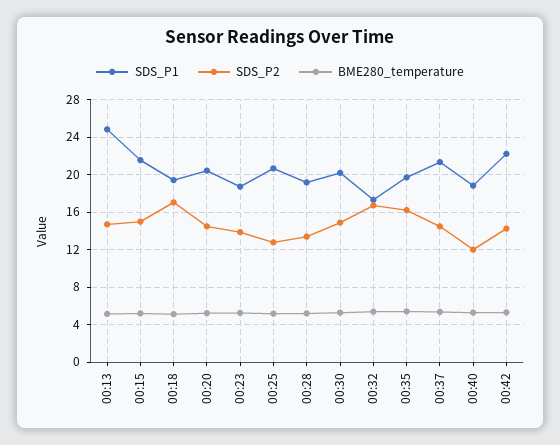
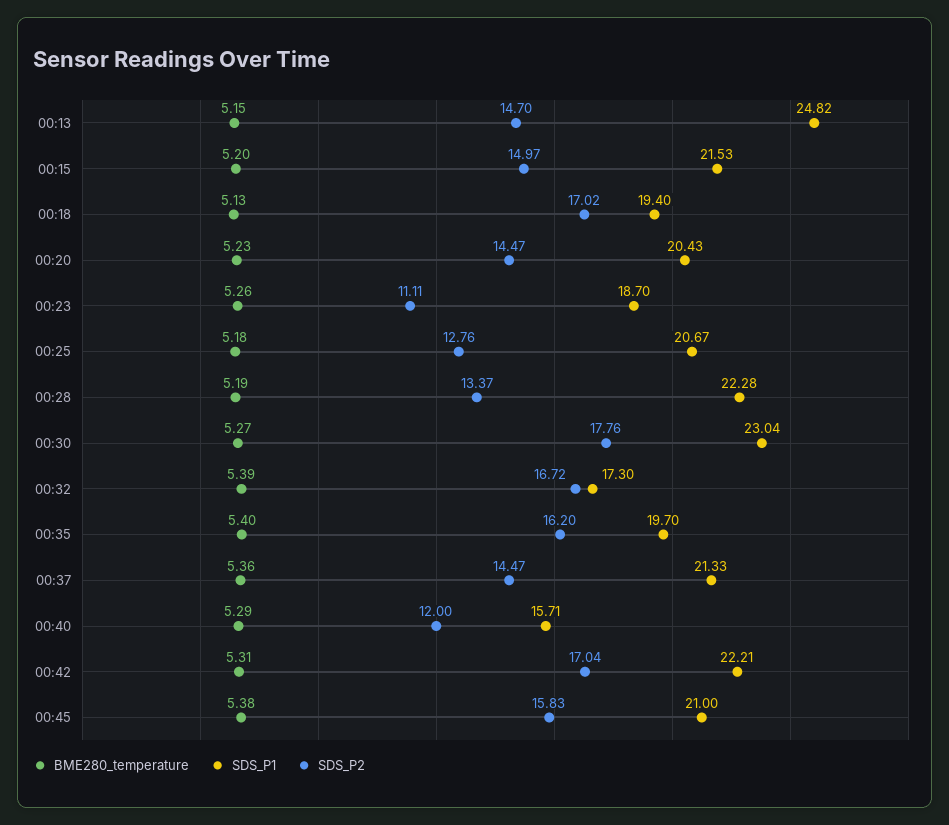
SDS_P2, 00:23: 14 -> 11.11
SDS_P1, 00:28: 19 -> 22.28
SDS_P1, 00:30: 20 -> 23.04
SDS_P2, 00:30: 15 -> 17.76
SDS_P1, 00:40: 19 -> 15.71
SDS_P2, 00:42: 14 -> 17.04
BME280_temperature, 00:45: none -> 5.38
SDS_P1, 00:45: none -> 21
SDS_P2, 00:45: none -> 15.83

